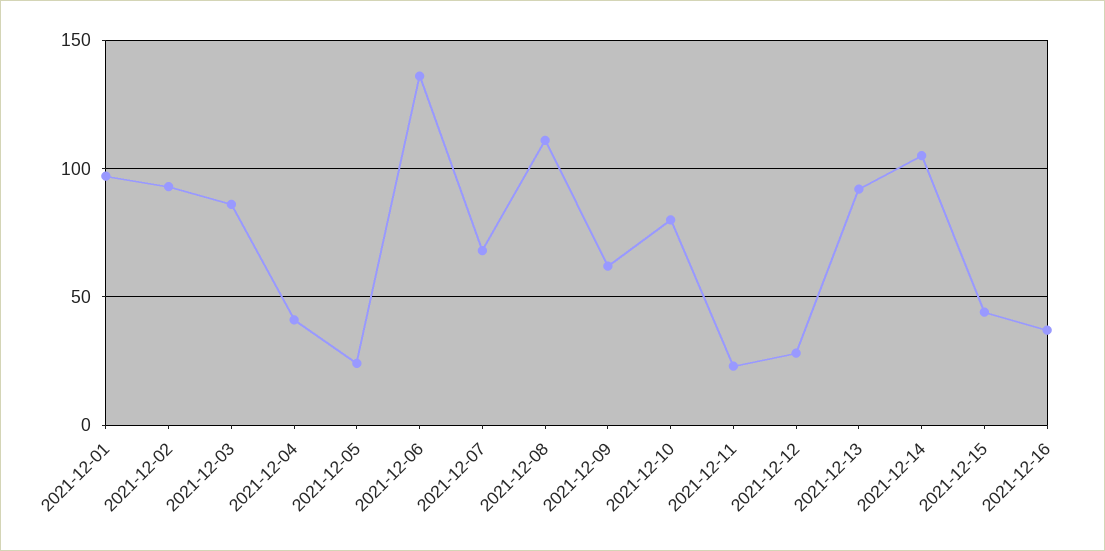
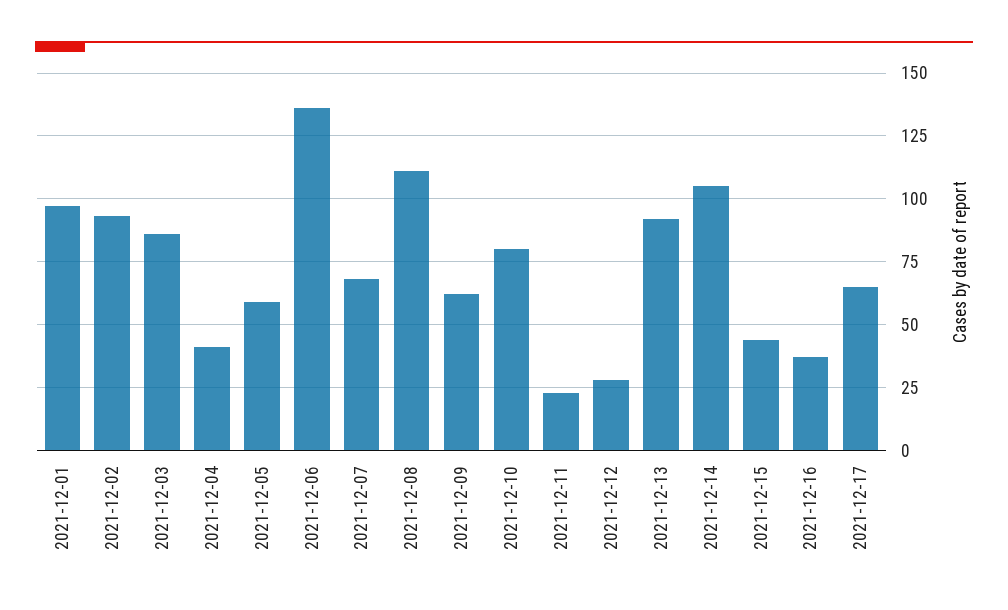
2021-12-05: 25 -> 60
2021-12-17: none -> 65

